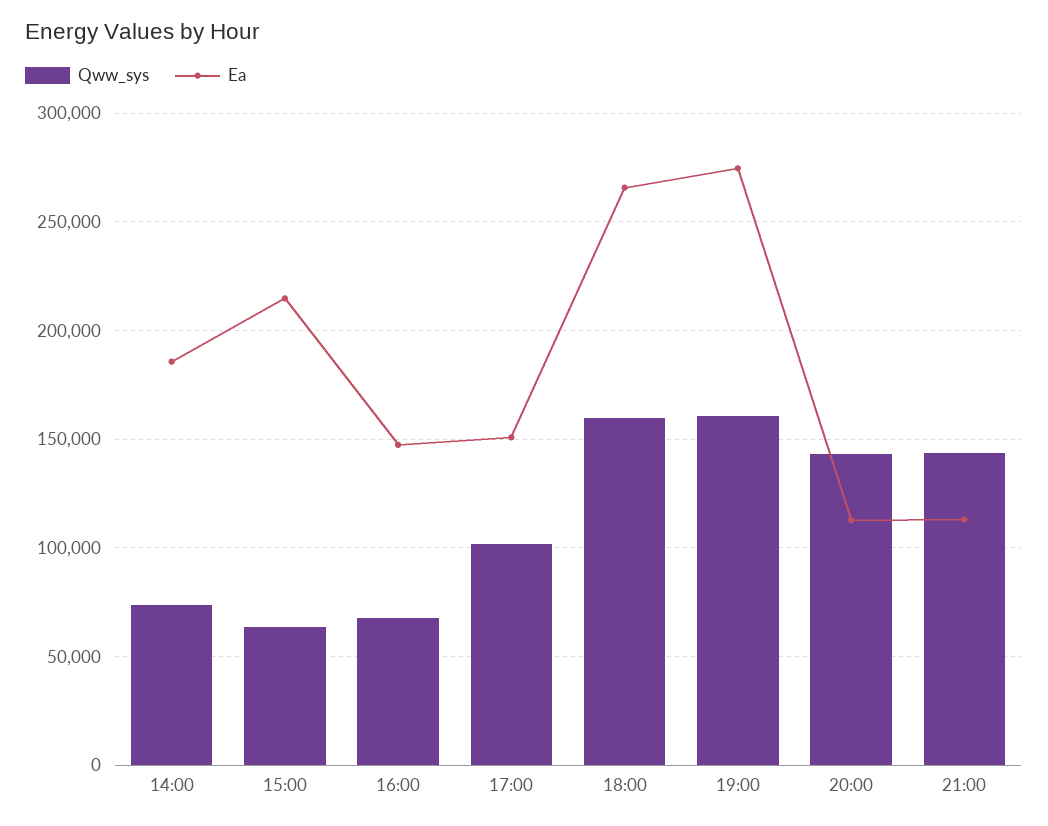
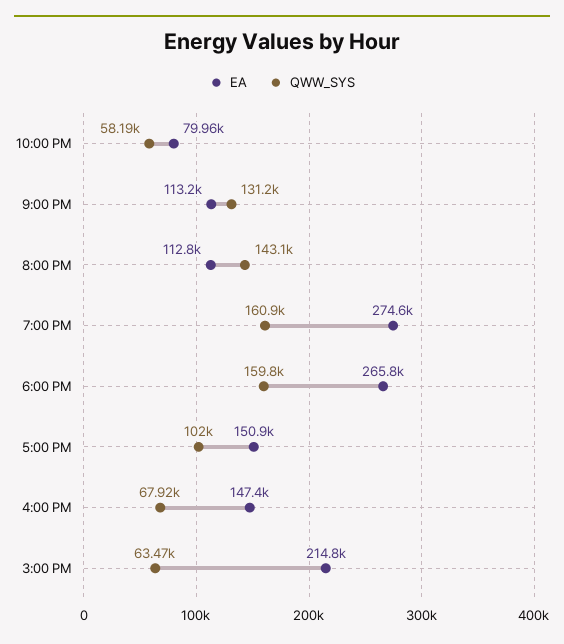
Qww_sys, 14:00: 75000 -> none
Ea, 14:00: 185000 -> none
Qww_sys, 21:00: 145000 -> 131200
Ea, 10:00 PM: none -> 79960
Qww_sys, 10:00 PM: none -> 58190

